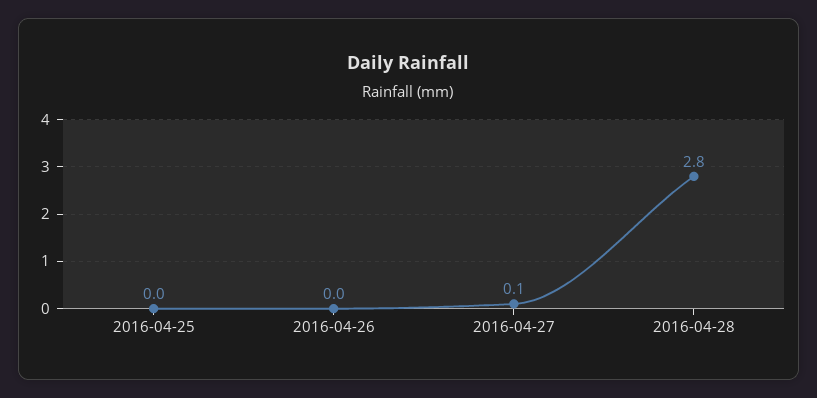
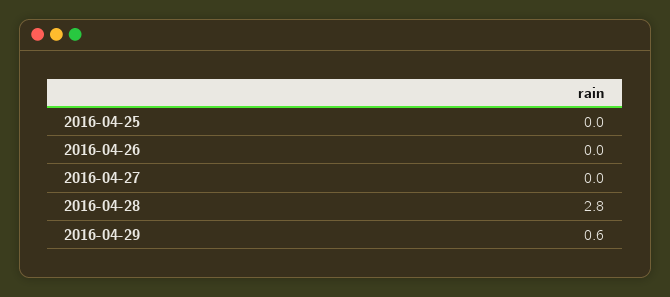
2016-04-27: 0.1 -> 0
2016-04-29: none -> 0.6

